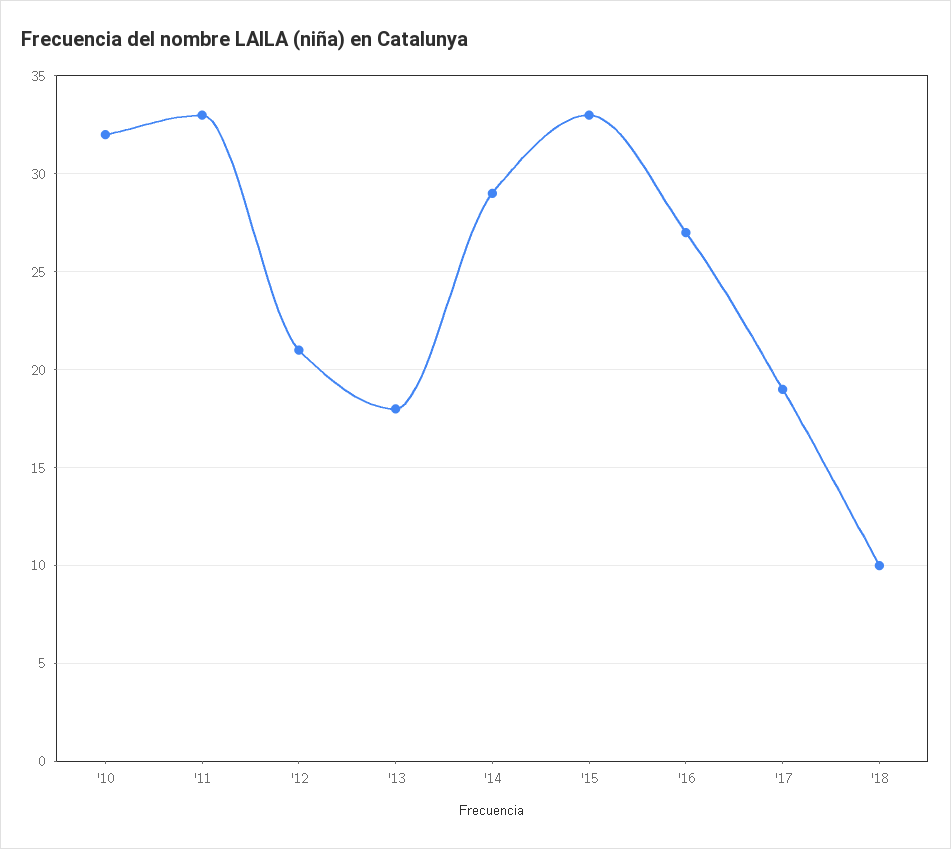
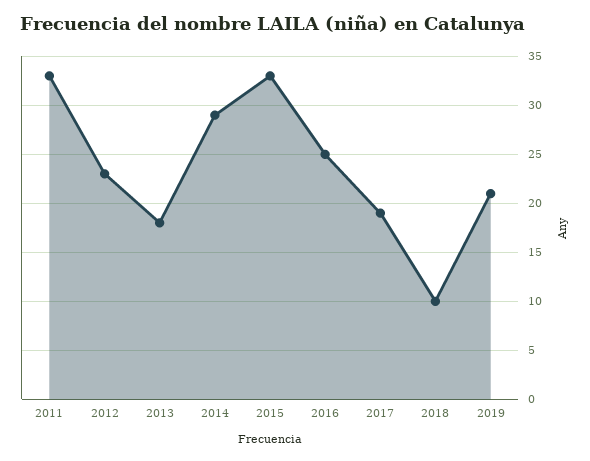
'10: 32 -> none
'12: 21 -> 23
'16: 27 -> 25
2019: none -> 21

